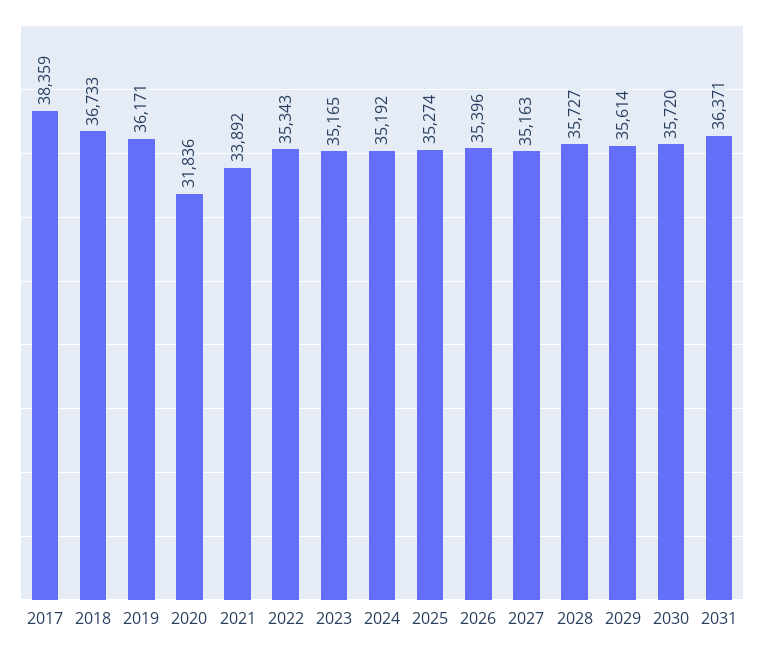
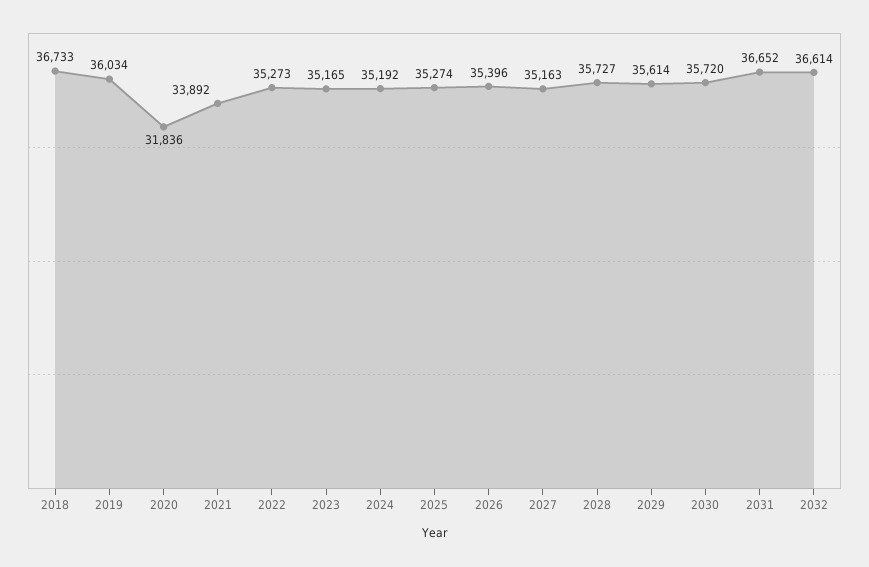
2017: 38359 -> none
2019: 36171 -> 36034
2022: 35343 -> 35273
2031: 36371 -> 36652
2032: none -> 36614

